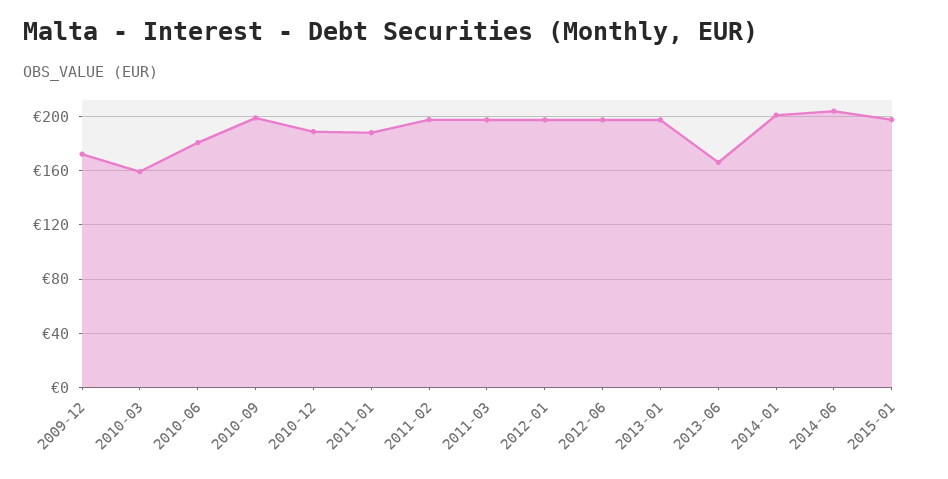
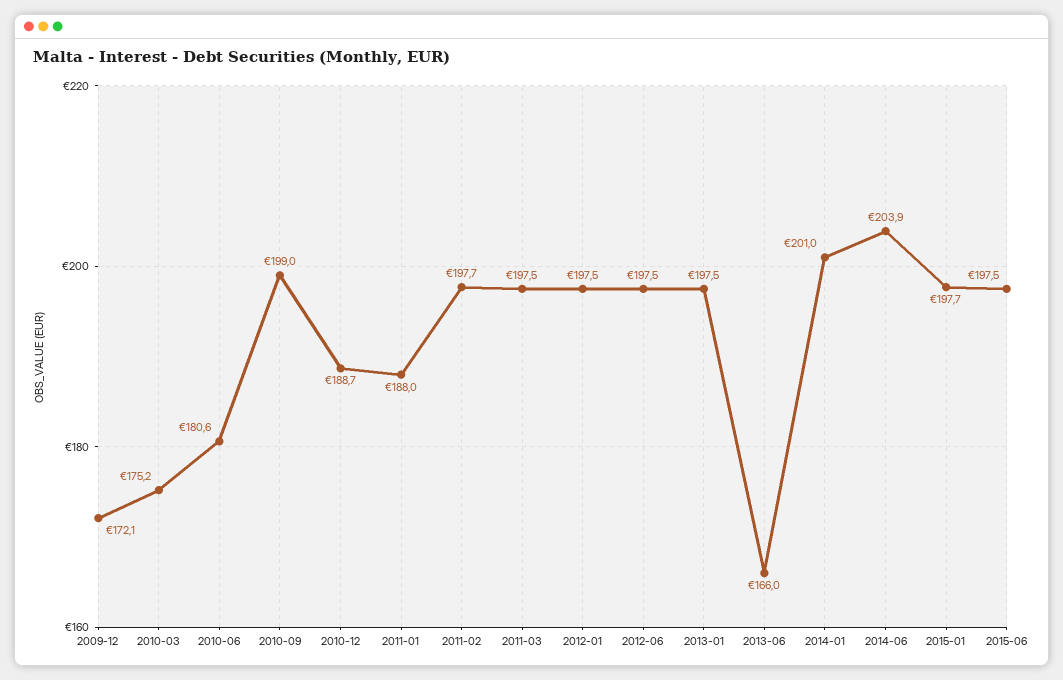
2010-03: 160 -> 175.2
2015-06: none -> 197.5

